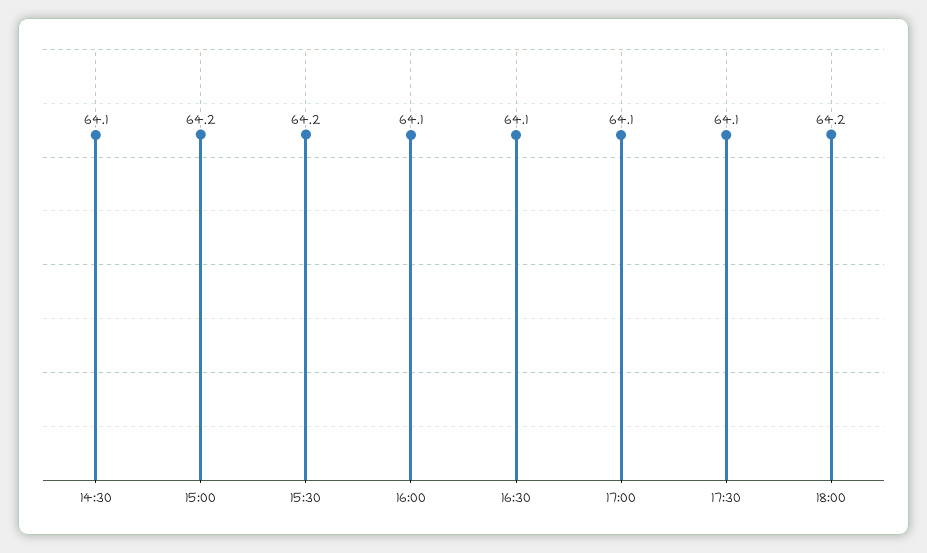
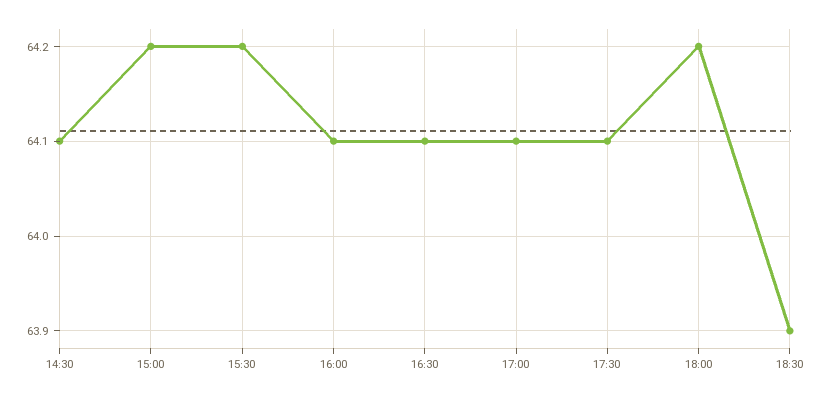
18:30: none -> 63.9

